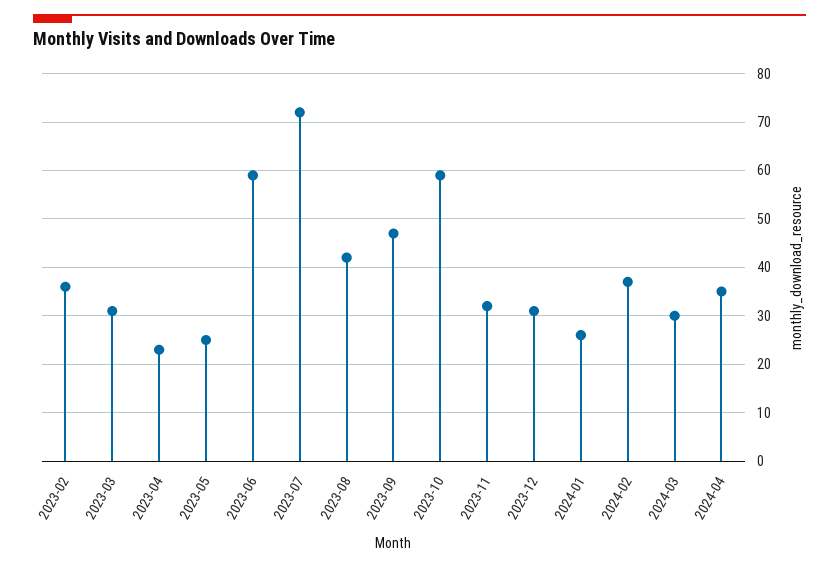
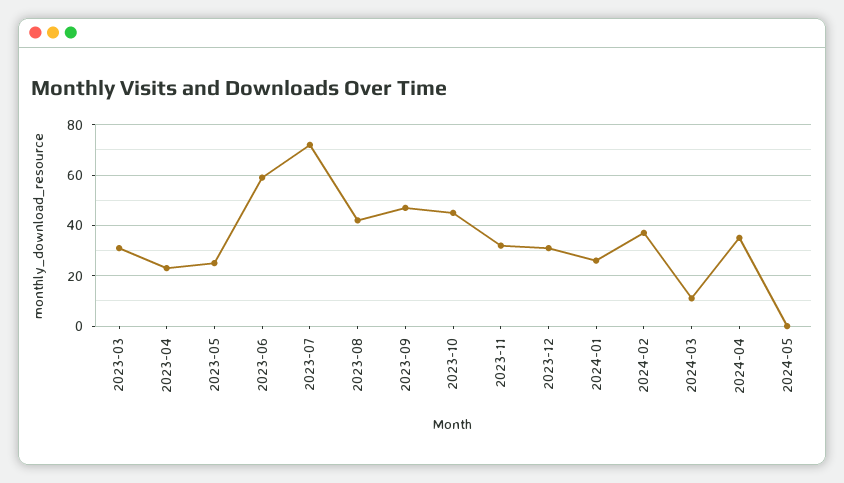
2023-02: 35 -> none
2023-10: 60 -> 45
2024-03: 30 -> 10
2024-05: none -> 0

